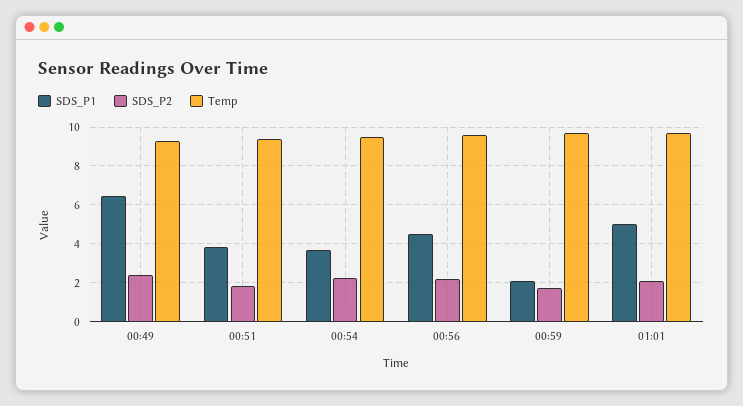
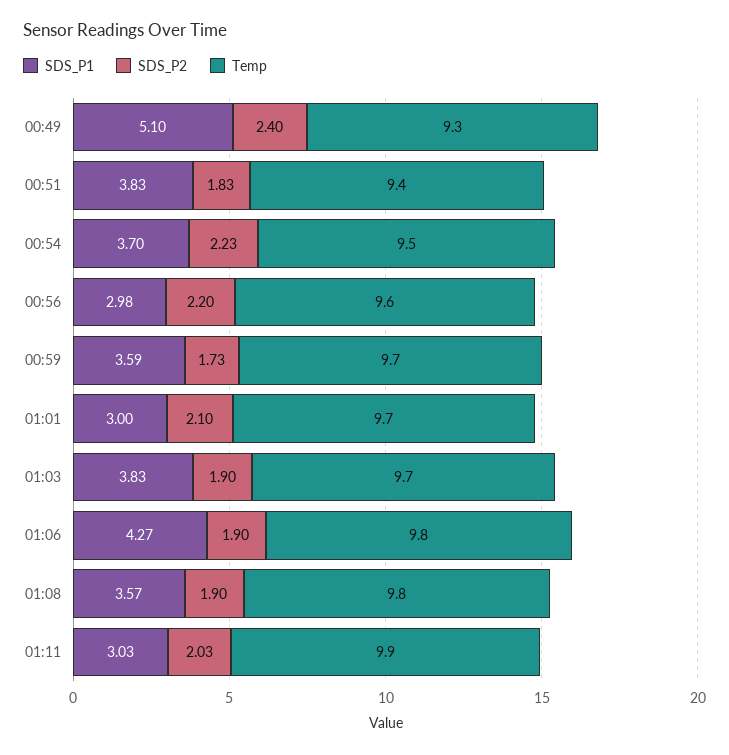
SDS_P1, 00:49: 6.5 -> 5.1
SDS_P1, 00:56: 4.5 -> 2.98
SDS_P1, 00:59: 2 -> 3.59
SDS_P1, 01:01: 5 -> 3
SDS_P1, 01:03: none -> 3.83
SDS_P2, 01:03: none -> 1.9
Temp, 01:03: none -> 9.7
SDS_P1, 01:06: none -> 4.27
SDS_P2, 01:06: none -> 1.9
Temp, 01:06: none -> 9.8
SDS_P1, 01:08: none -> 3.57
SDS_P2, 01:08: none -> 1.9
Temp, 01:08: none -> 9.8
SDS_P1, 01:11: none -> 3.03
SDS_P2, 01:11: none -> 2.03
Temp, 01:11: none -> 9.9

